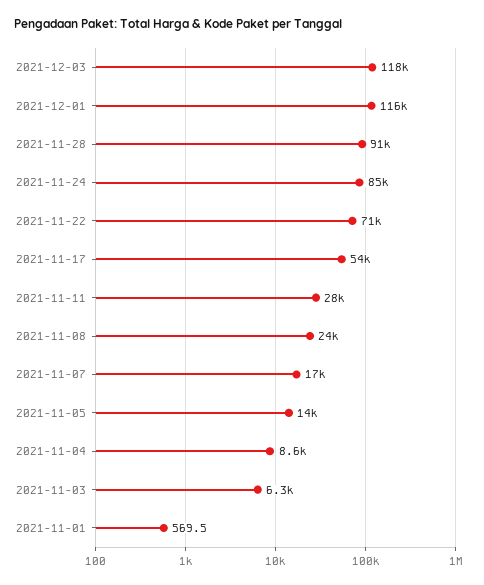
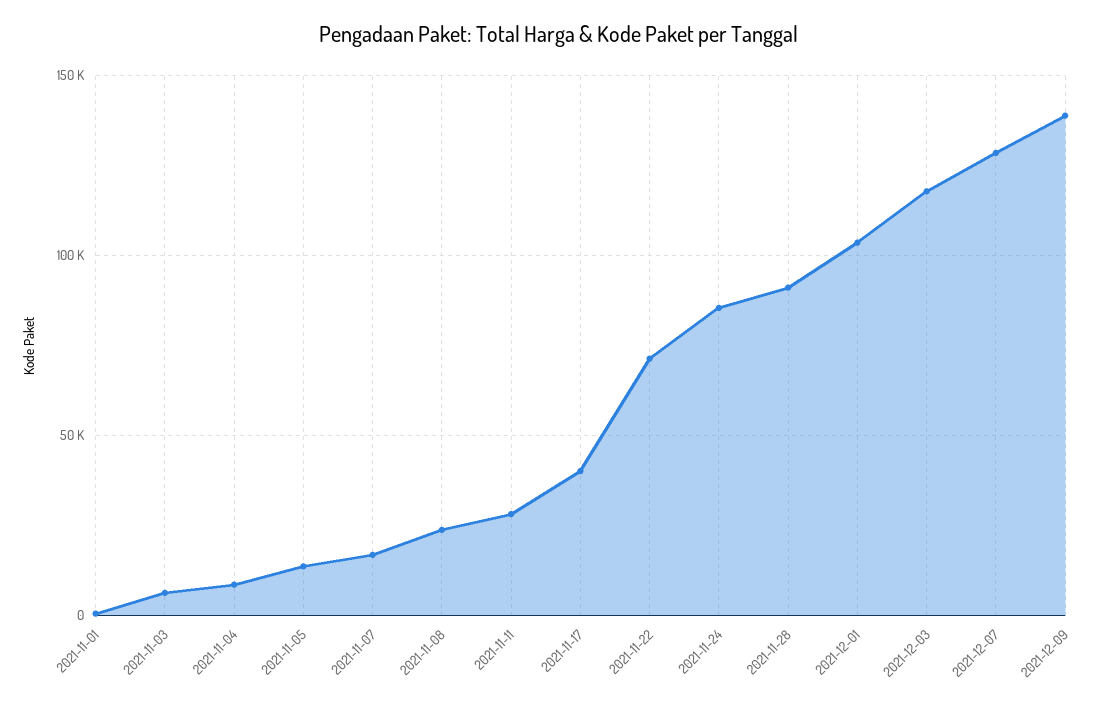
2021-12-01: 116000 -> 105000
2021-11-17: 54000 -> 40000
2021-12-07: none -> 130000
2021-12-09: none -> 140000

